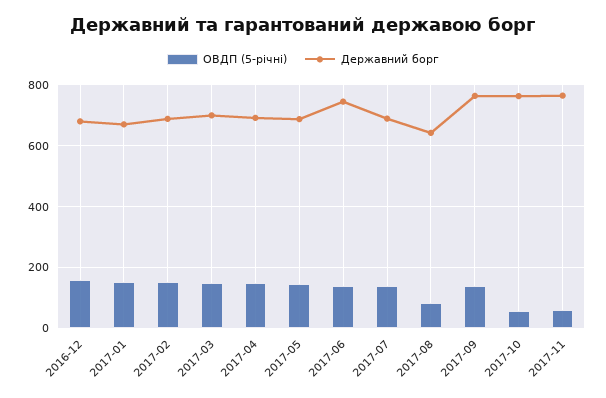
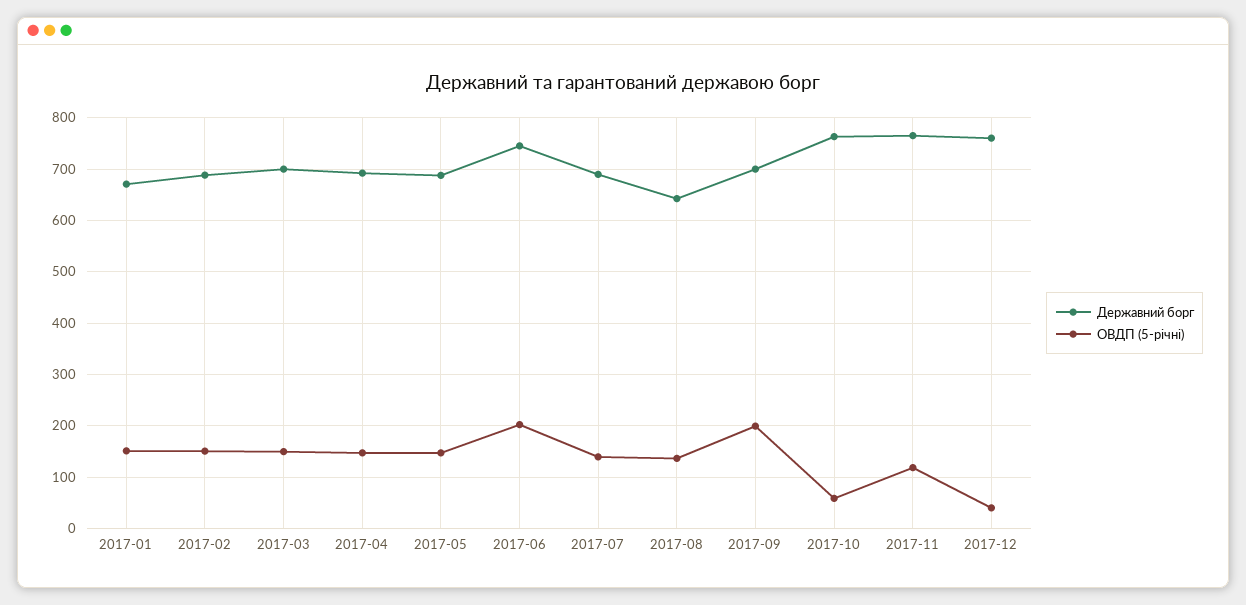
ОВДП (5-річні), 2016-12: 160 -> none
Державний борг, 2016-12: 680 -> none
ОВДП (5-річні), 2017-06: 140 -> 200
ОВДП (5-річні), 2017-08: 80 -> 140
ОВДП (5-річні), 2017-09: 140 -> 200
Державний борг, 2017-09: 760 -> 700
ОВДП (5-річні), 2017-11: 60 -> 120
Державний борг, 2017-12: none -> 760
ОВДП (5-річні), 2017-12: none -> 40

